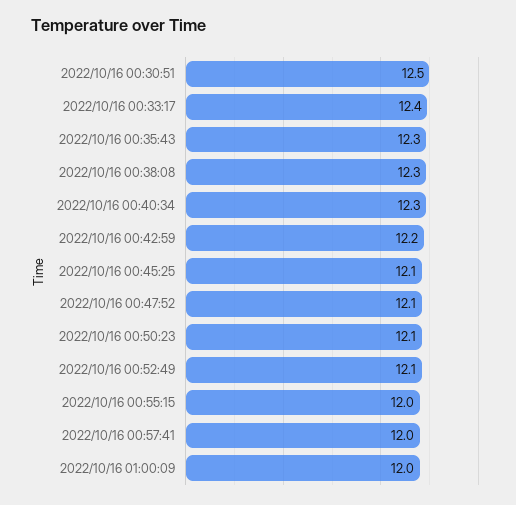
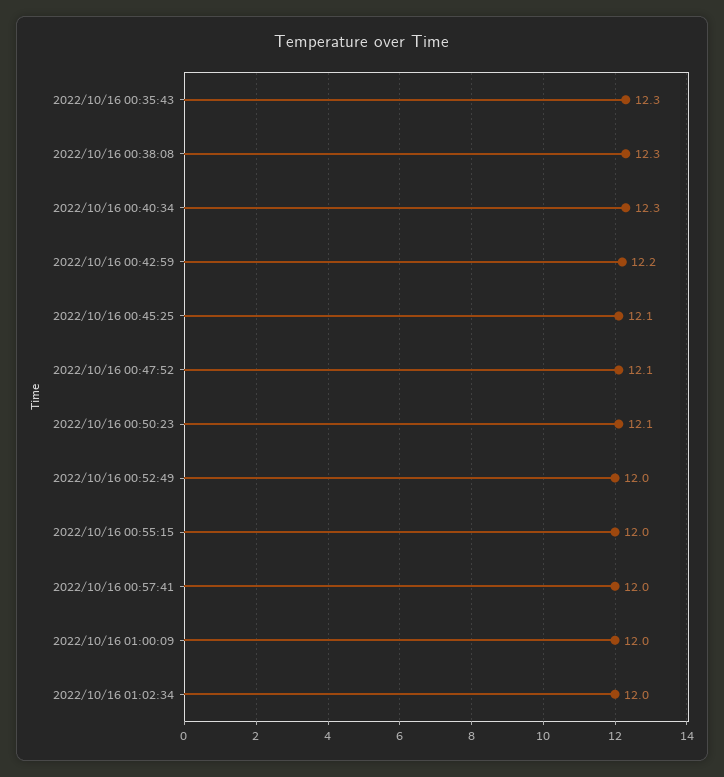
2022/10/16 00:30:51: 12.5 -> none
2022/10/16 00:33:17: 12.4 -> none
2022/10/16 00:52:49: 12.1 -> 12
2022/10/16 01:02:34: none -> 12

